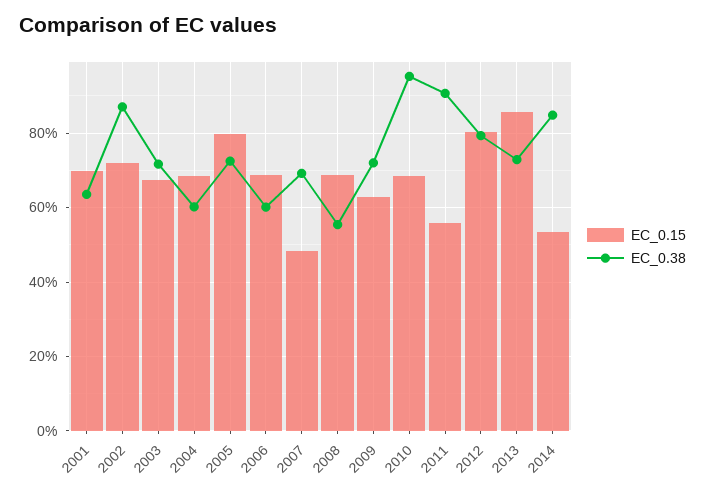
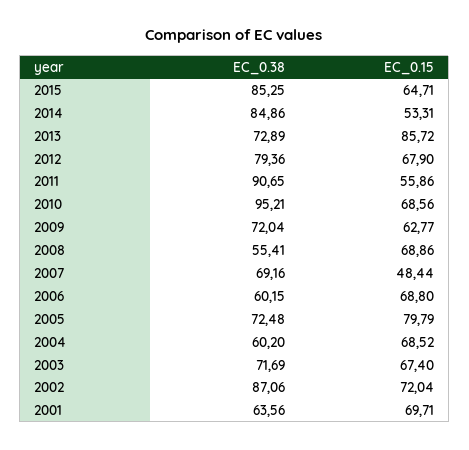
EC_0.15, 2012: 80 -> 67.9
EC_0.38, 2015: none -> 85.25
EC_0.15, 2015: none -> 64.71

